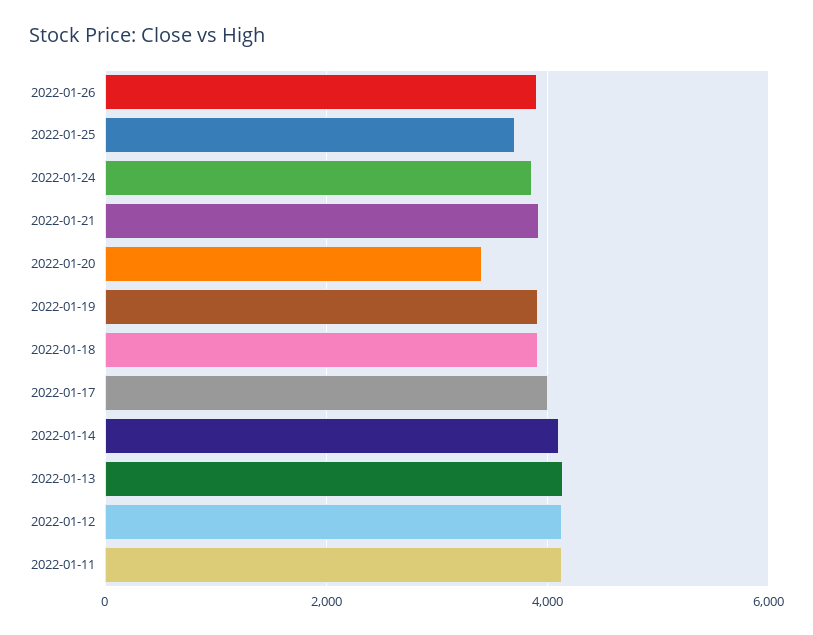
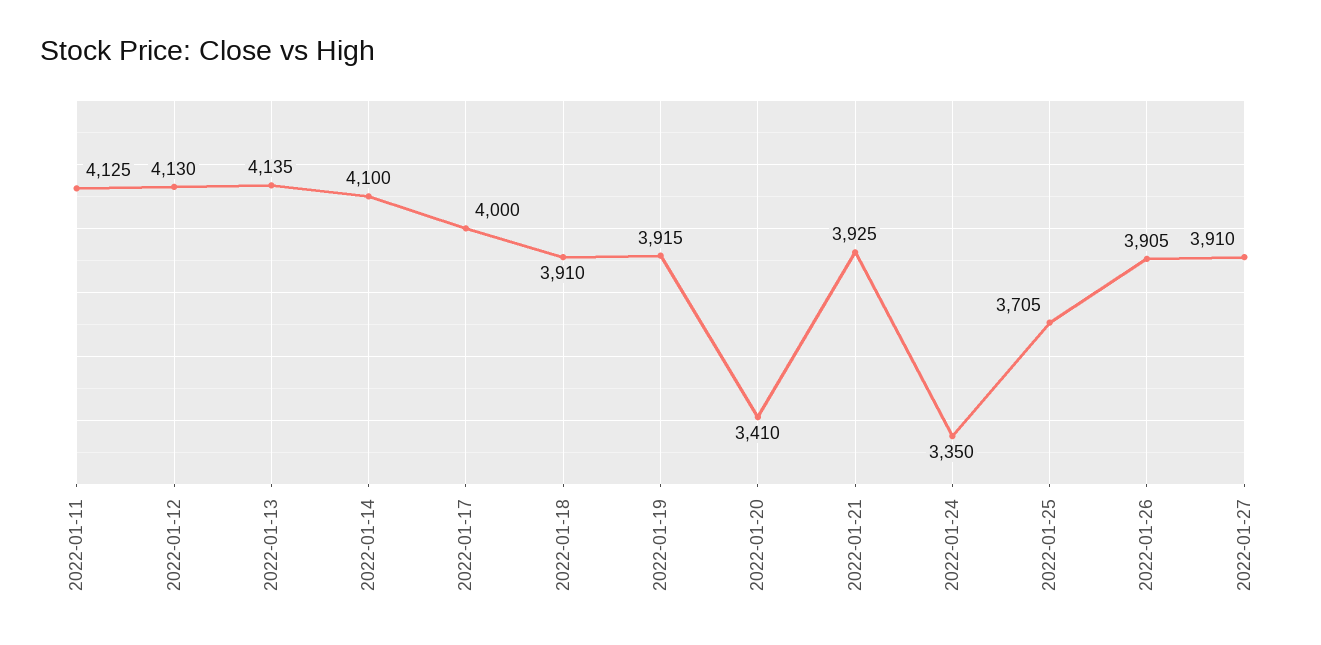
2022-01-24: 3800 -> 3350
2022-01-27: none -> 3910

